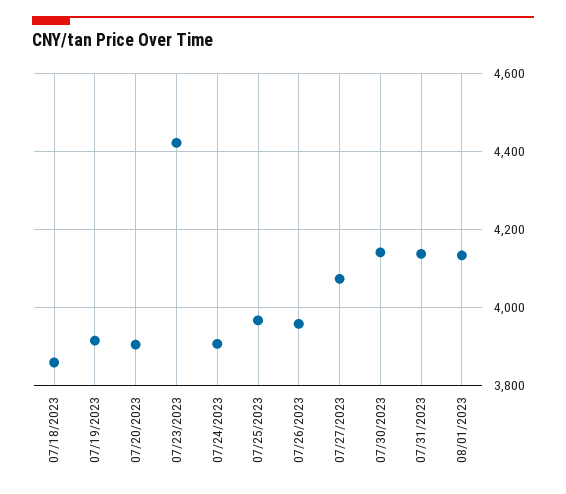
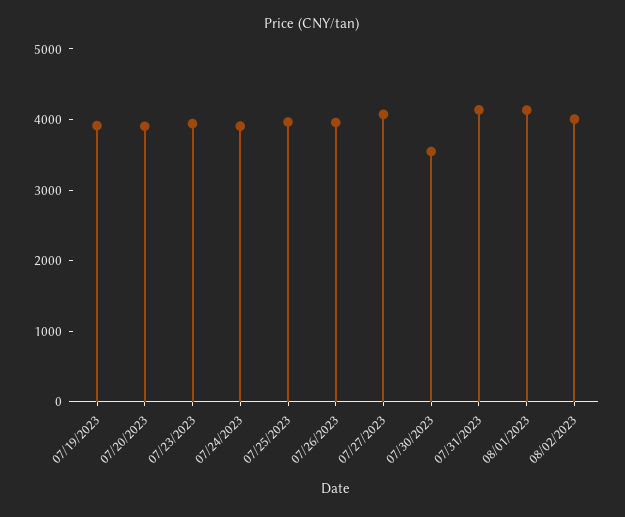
07/18/2023: 3860 -> none
07/23/2023: 4420 -> 4000
07/30/2023: 4140 -> 3600
08/02/2023: none -> 4000

